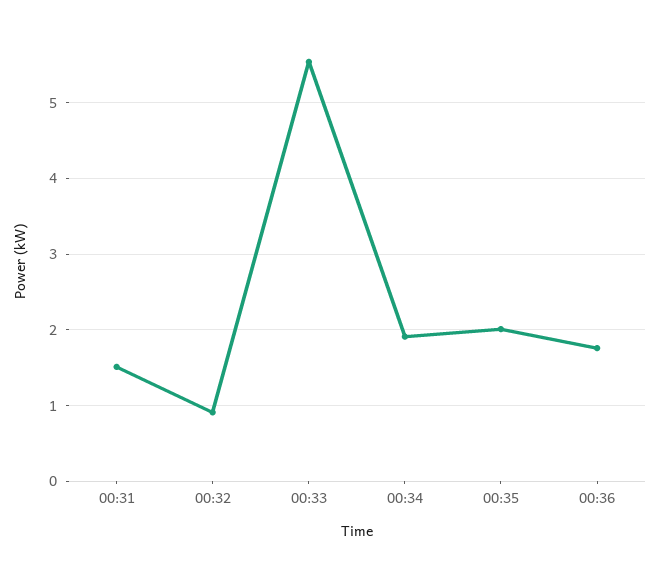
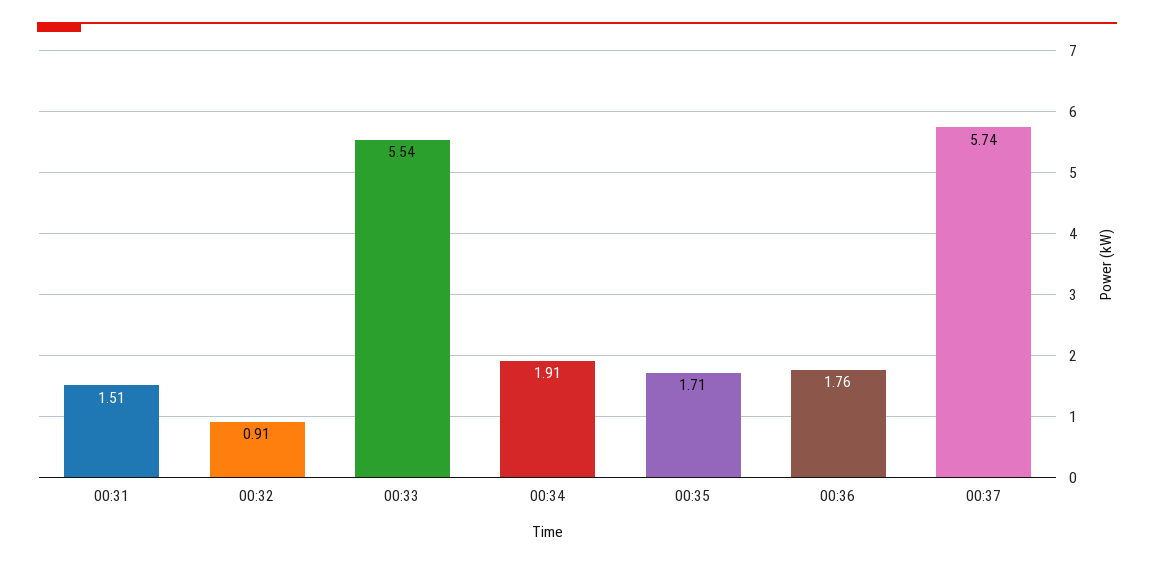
00:35: 2 -> 1.71
00:37: none -> 5.74

